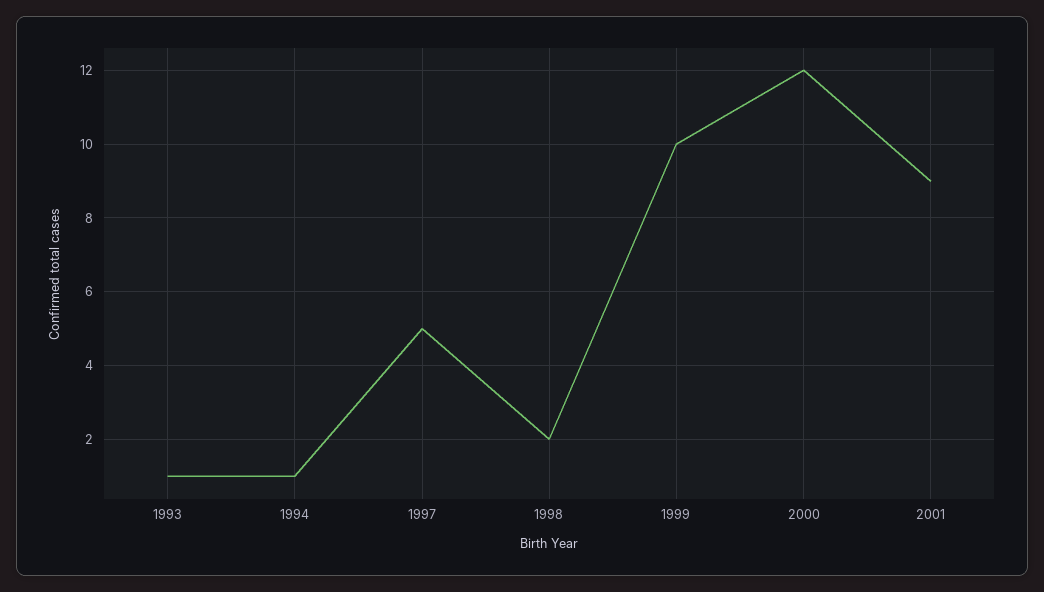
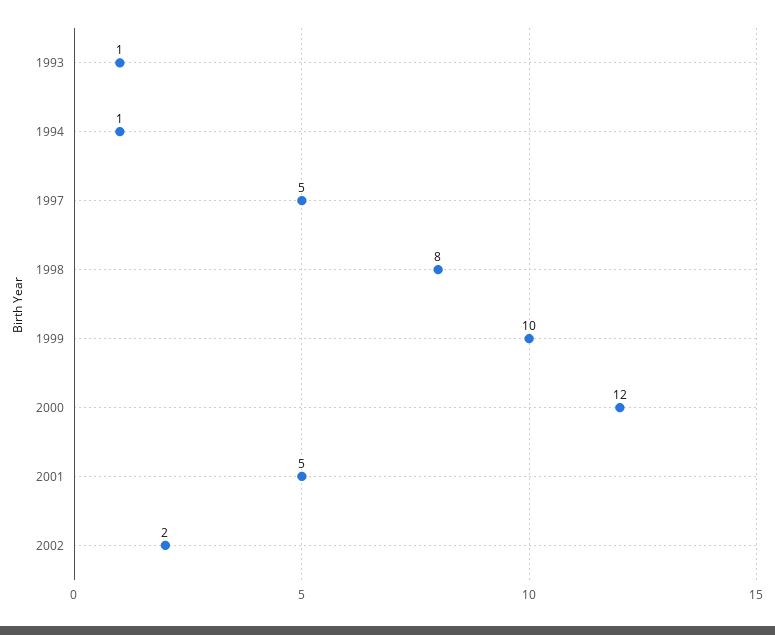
1998: 2 -> 8
2001: 9 -> 5
2002: none -> 2

